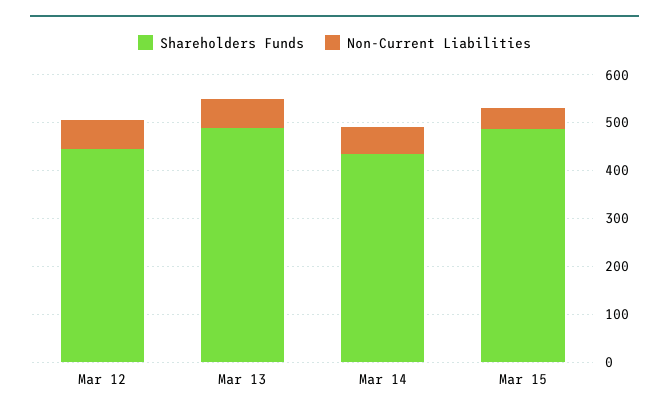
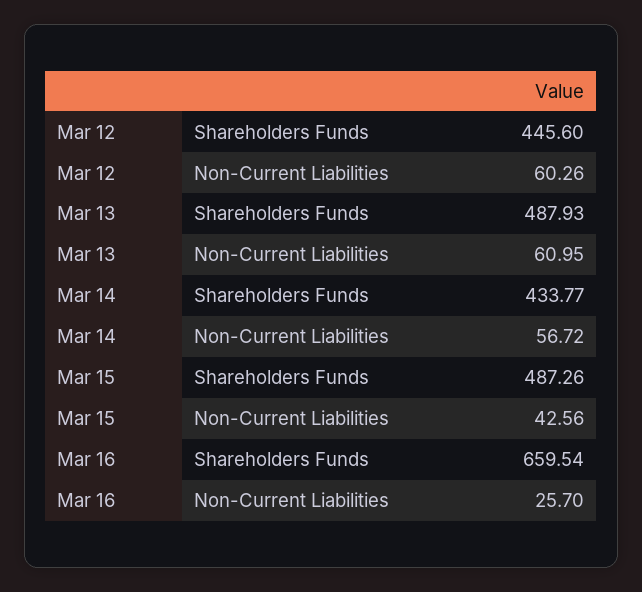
Shareholders Funds, Mar 16: none -> 659.54
Non-Current Liabilities, Mar 16: none -> 25.7

